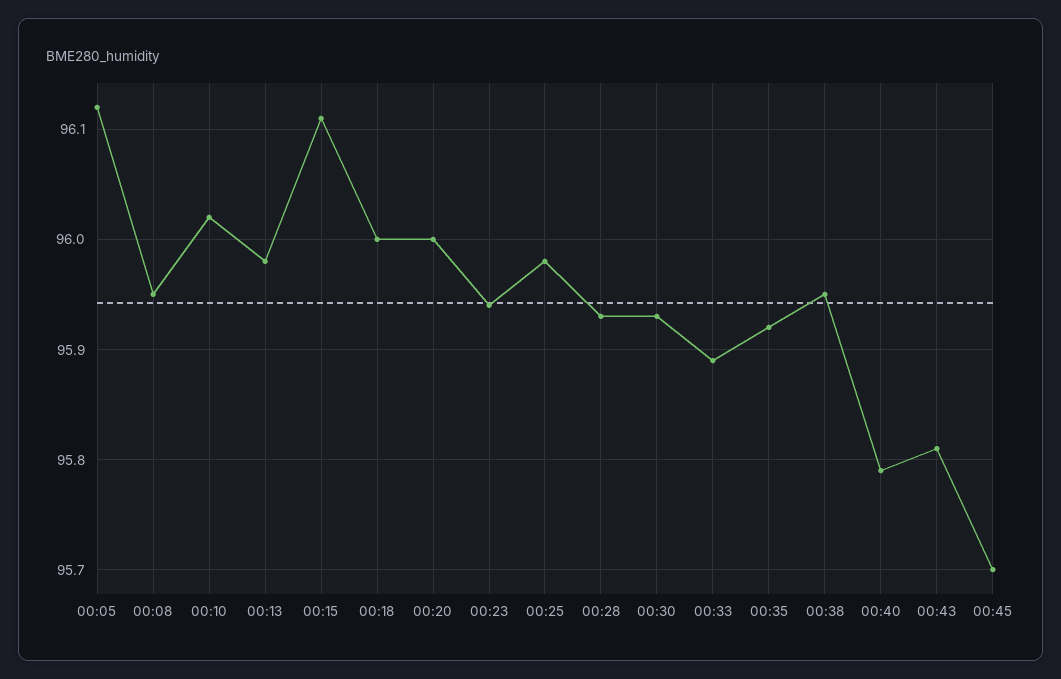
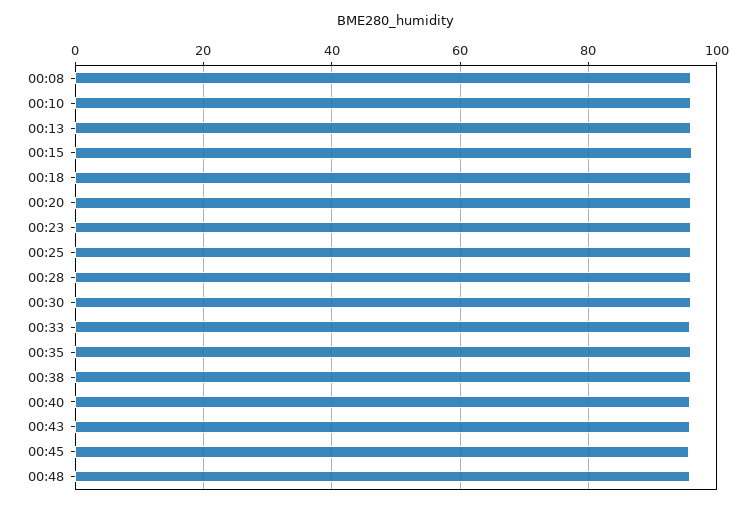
00:05: 96.12 -> none
00:48: none -> 96

